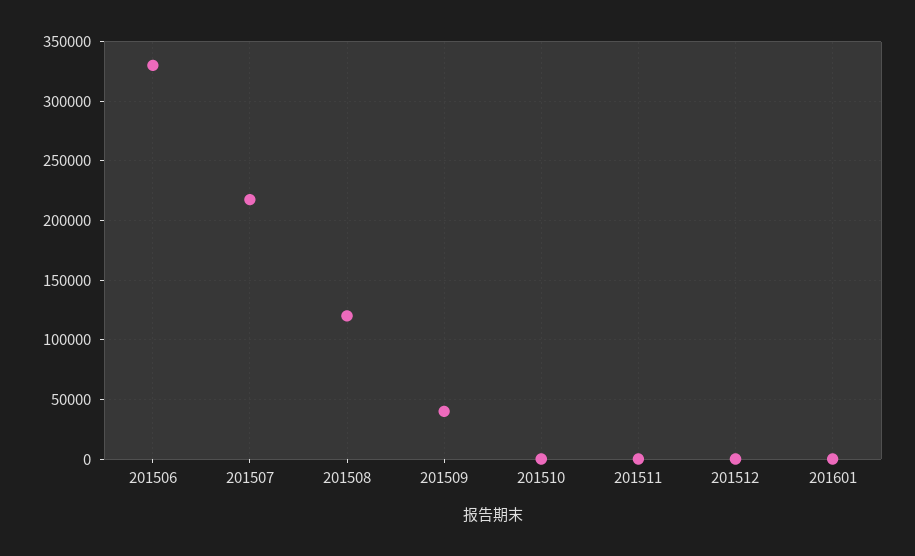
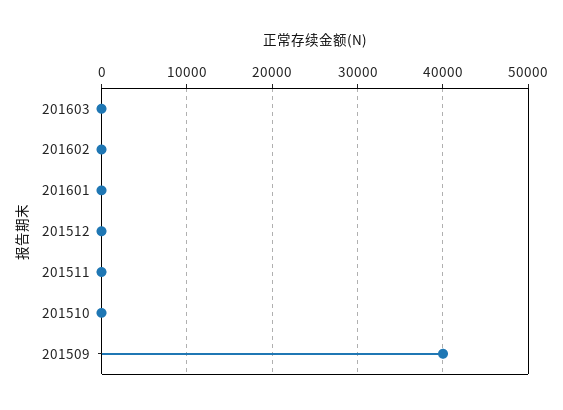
201506: 330000 -> none
201507: 220000 -> none
201508: 120000 -> none
201603: none -> 0
201602: none -> 0

